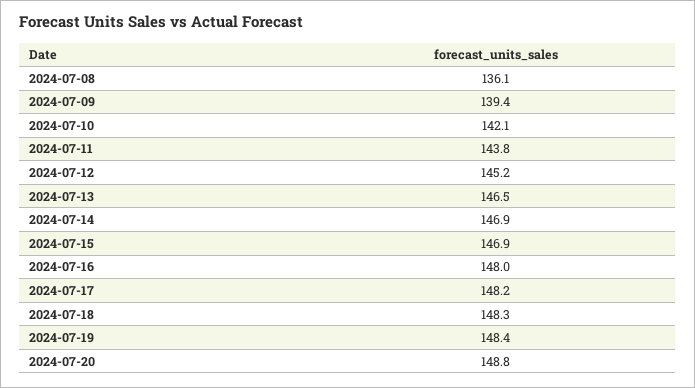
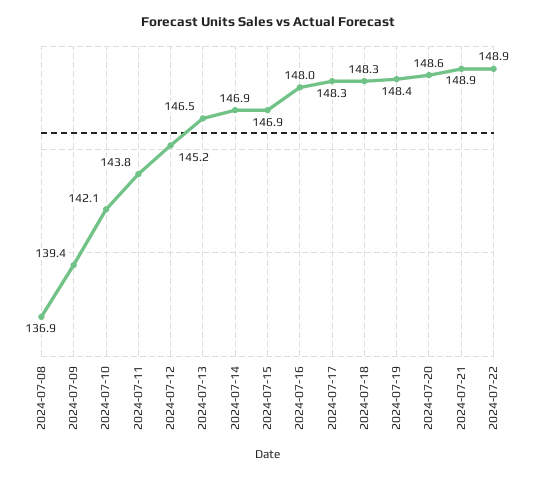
2024-07-08: 136.1 -> 136.9
2024-07-17: 148.2 -> 148.3
2024-07-20: 148.8 -> 148.6
2024-07-21: none -> 148.9
2024-07-22: none -> 148.9

